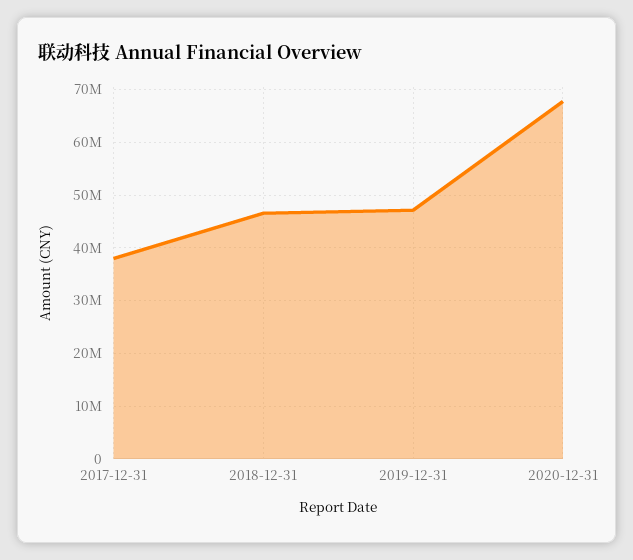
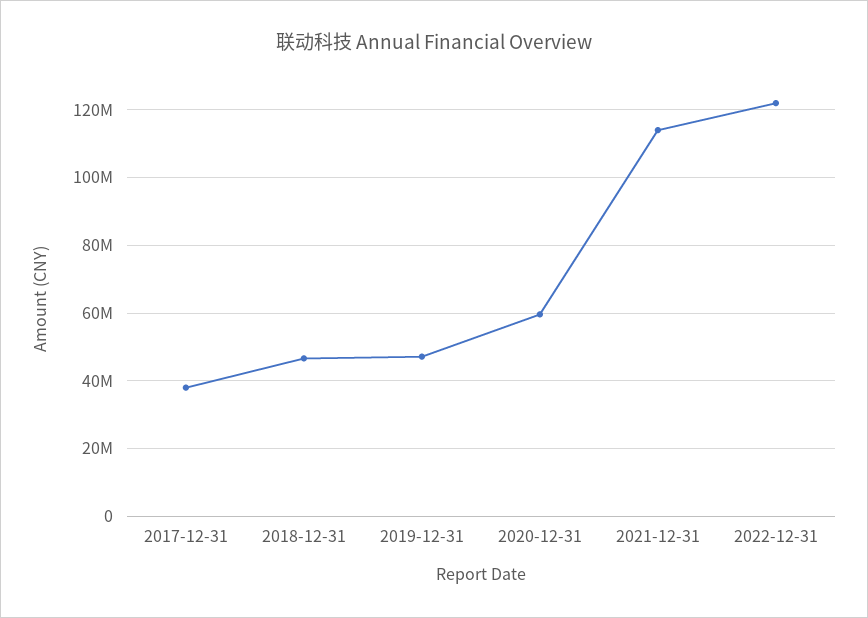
2020-12-31: 68000000 -> 60000000
2021-12-31: none -> 114000000
2022-12-31: none -> 122000000

